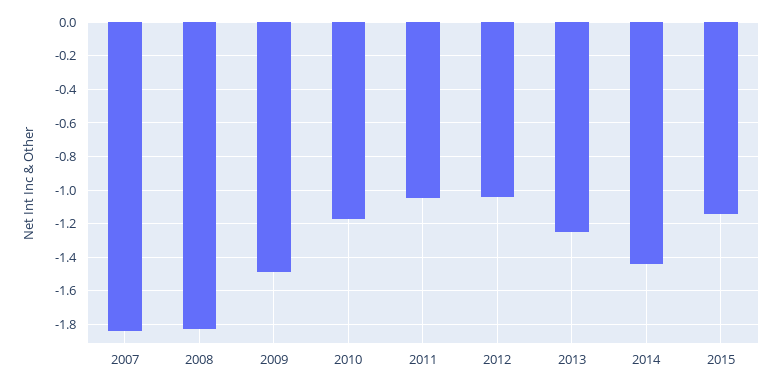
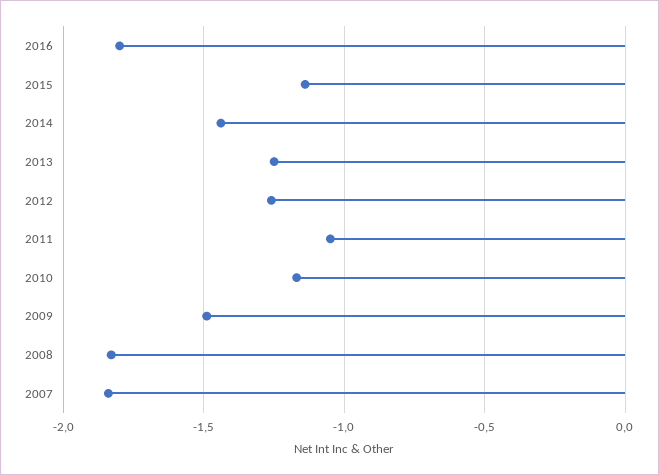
2012: -1.05 -> -1.25
2016: none -> -1.8

